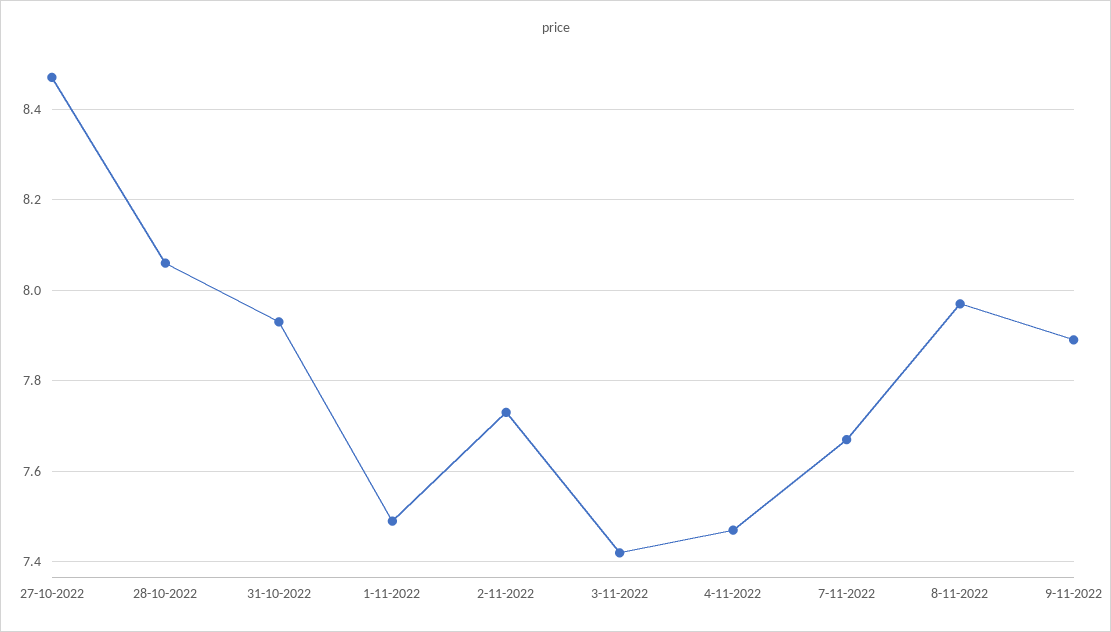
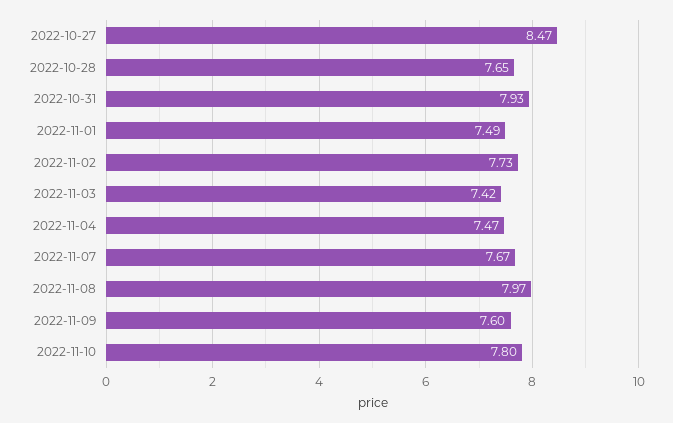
28-10-2022: 8.05 -> 7.65
9-11-2022: 7.9 -> 7.6
2022-11-10: none -> 7.8

